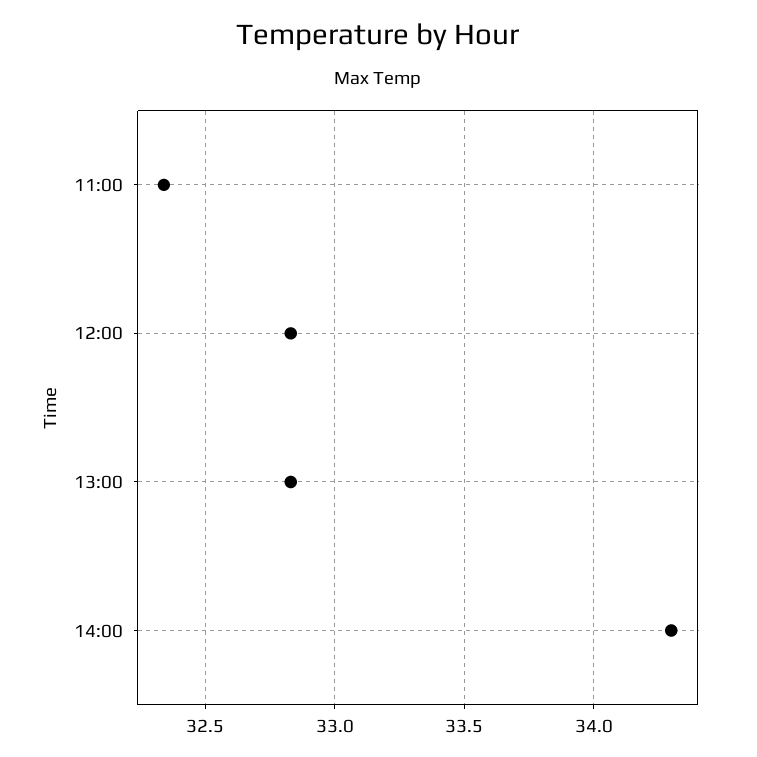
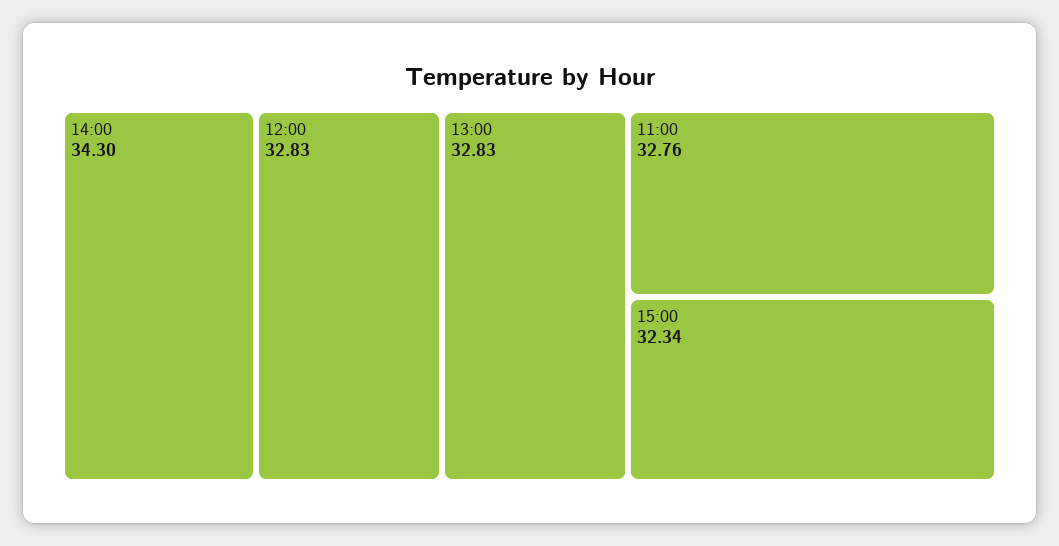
11:00: 32.35 -> 32.76
15:00: none -> 32.34

